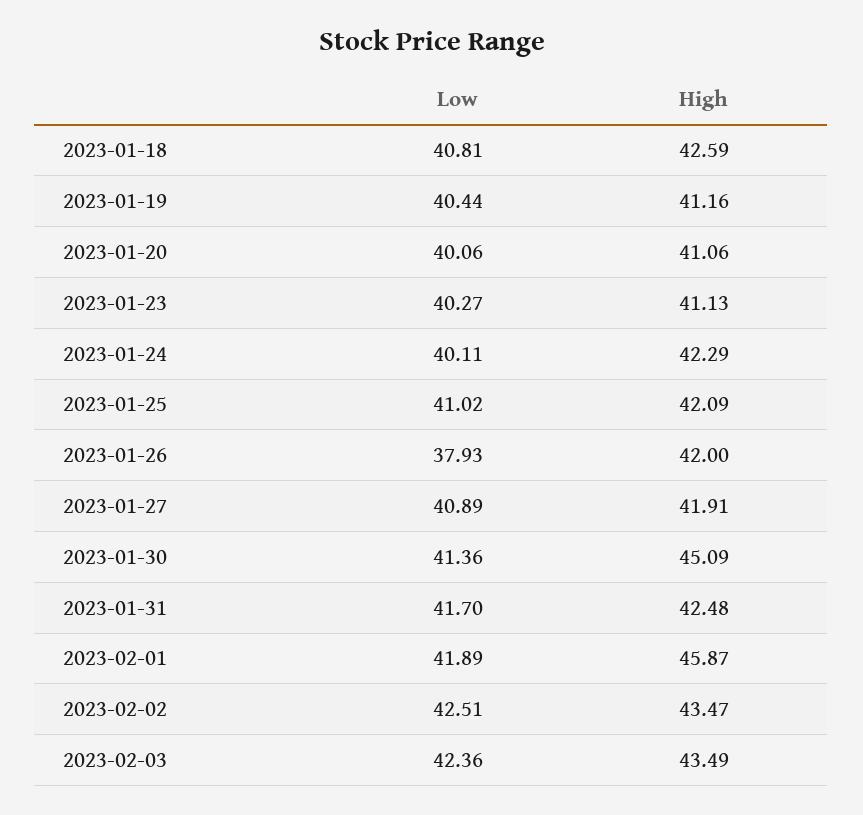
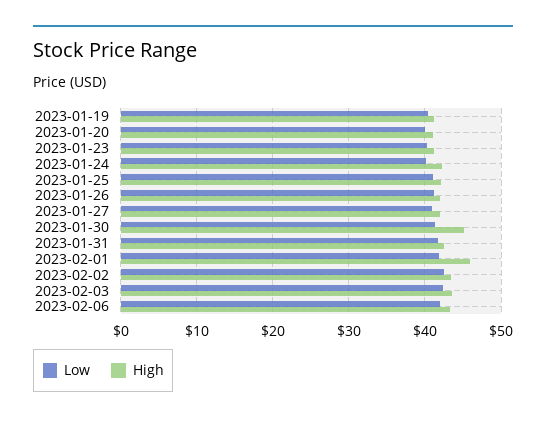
Low, 2023-01-18: 40.81 -> none
High, 2023-01-18: 42.59 -> none
Low, 2023-01-26: 37.93 -> 41
Low, 2023-02-06: none -> 42
High, 2023-02-06: none -> 43

